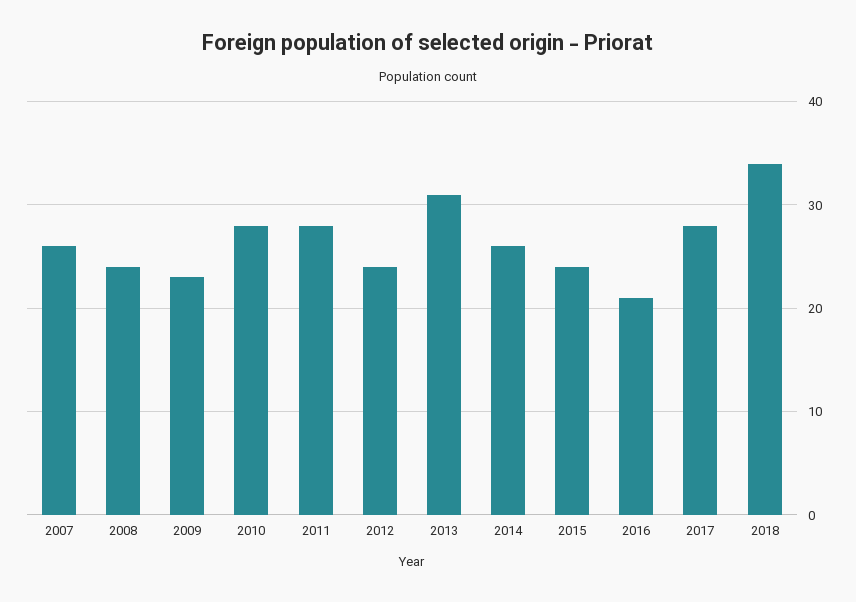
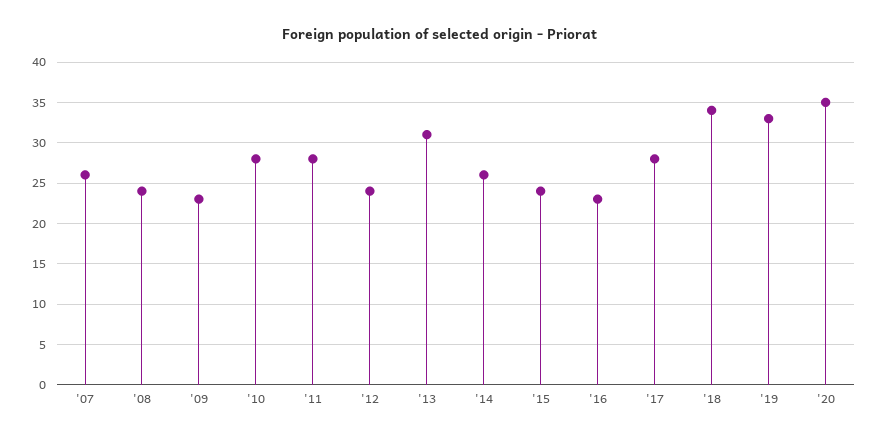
2016: 21 -> 23
'19: none -> 33
'20: none -> 35

